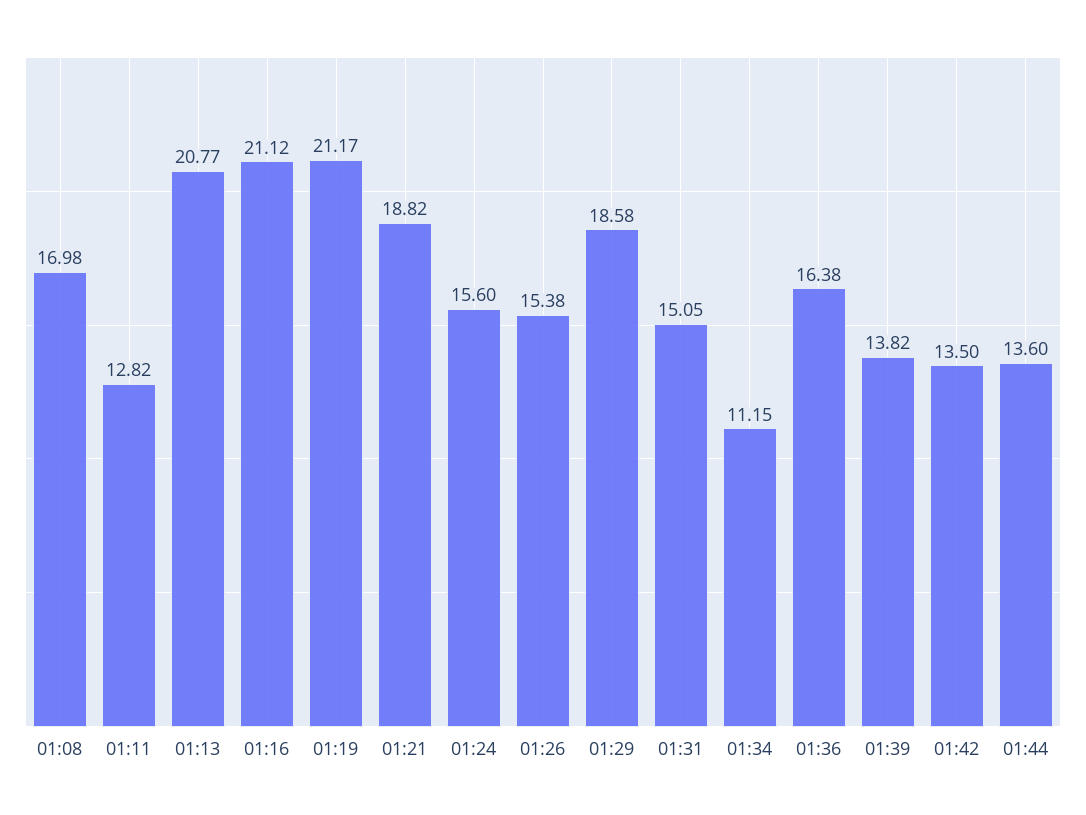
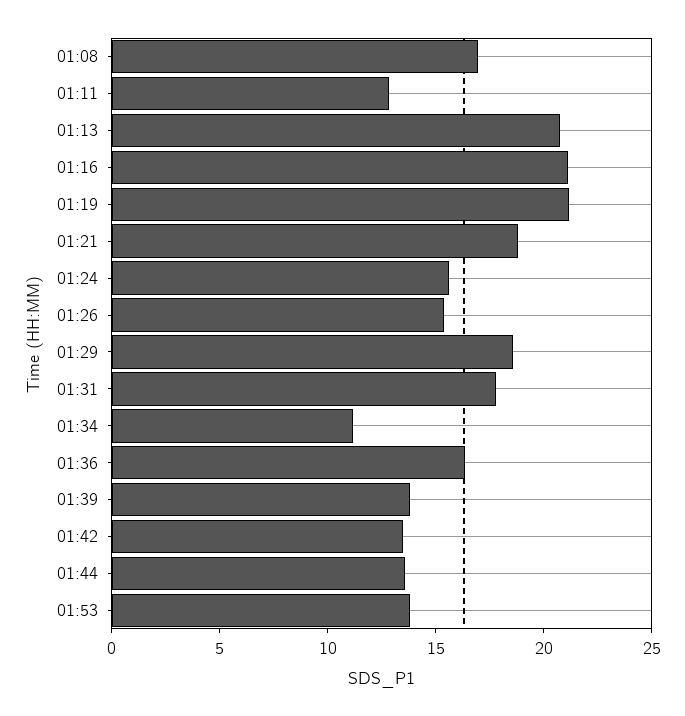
01:31: 15.05 -> 18
01:53: none -> 14

